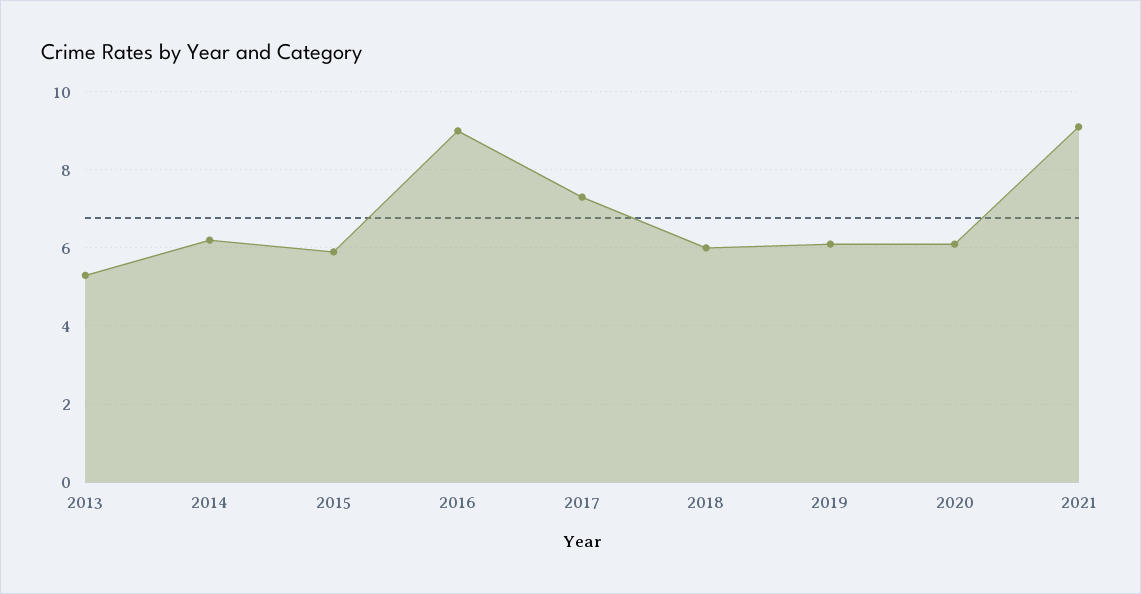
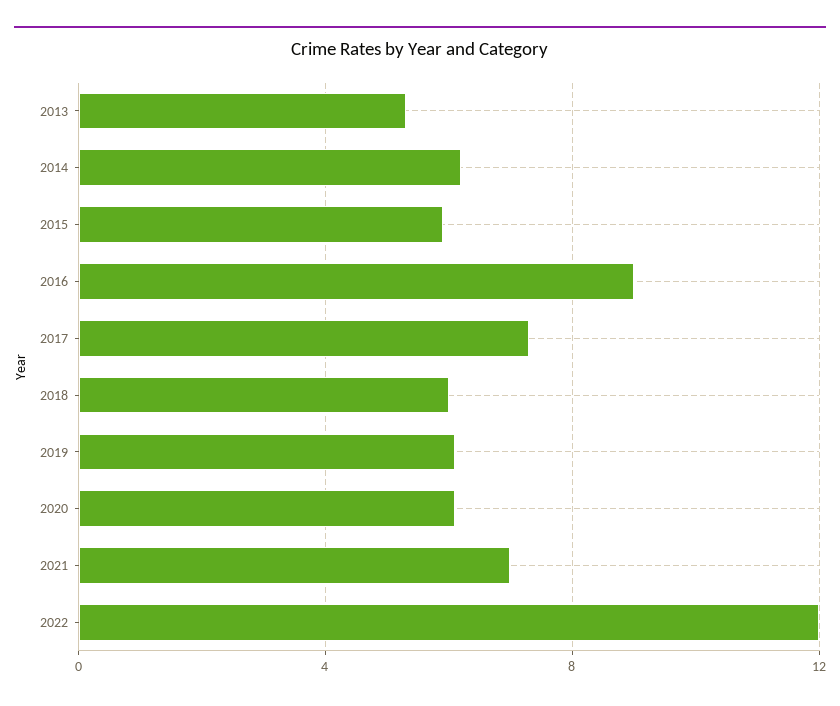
2021: 9 -> 7
2022: none -> 12

